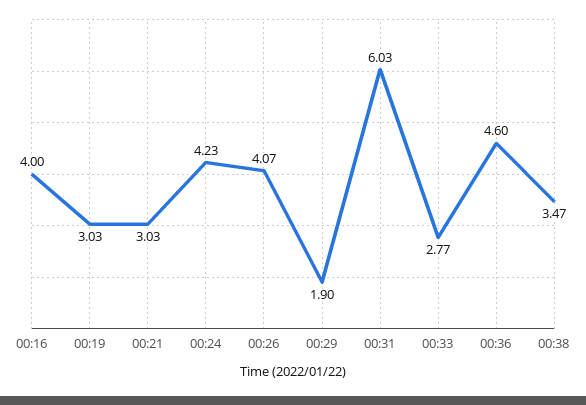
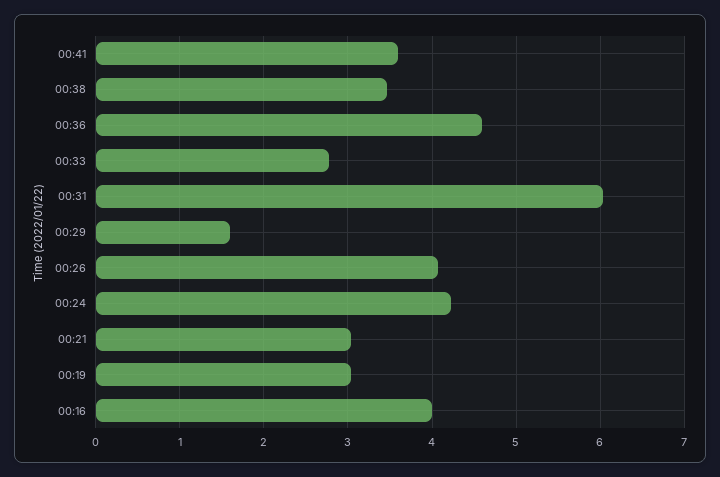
00:29: 1.9 -> 1.6
00:41: none -> 3.6

